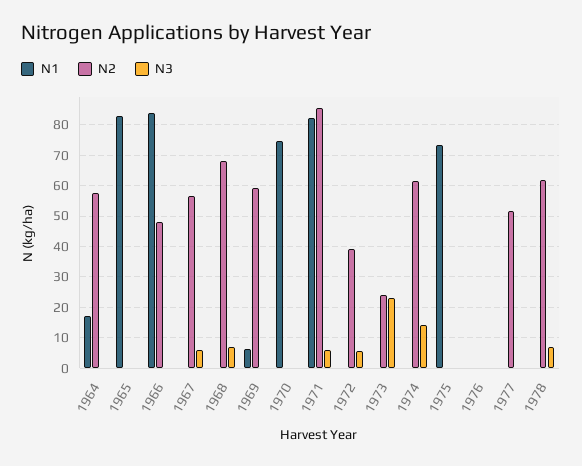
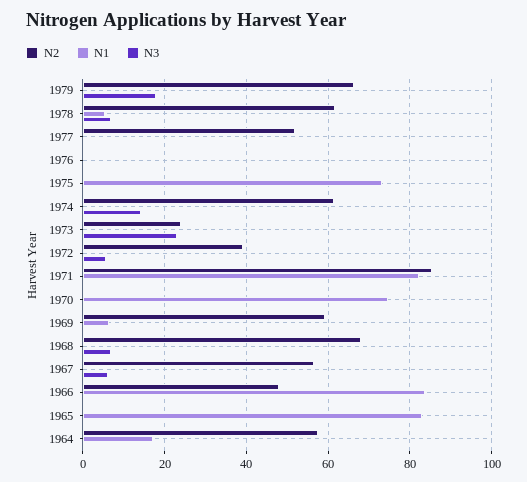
N3, 1971: 6 -> 0
N1, 1978: 0 -> 6
N2, 1979: none -> 66
N1, 1979: none -> 0
N3, 1979: none -> 18

